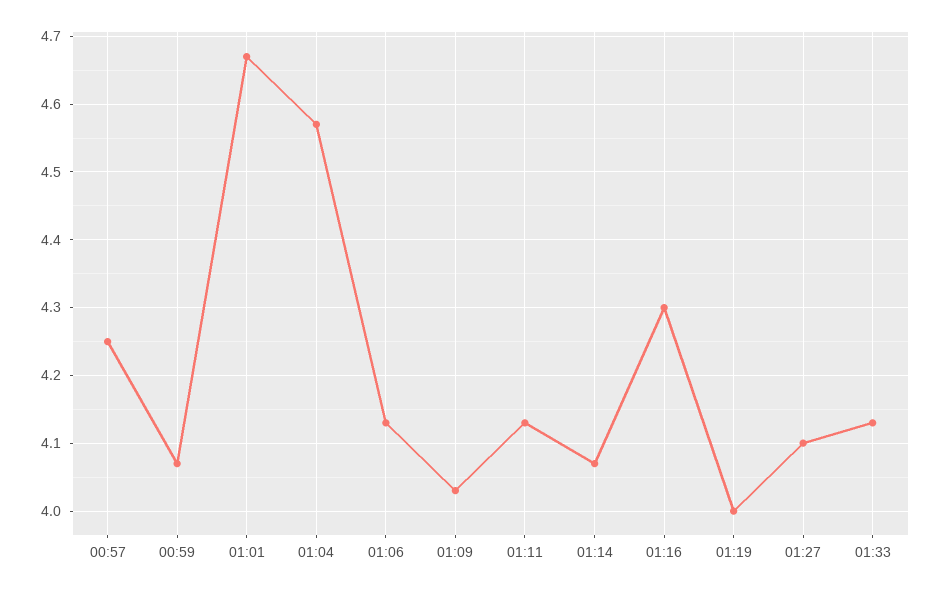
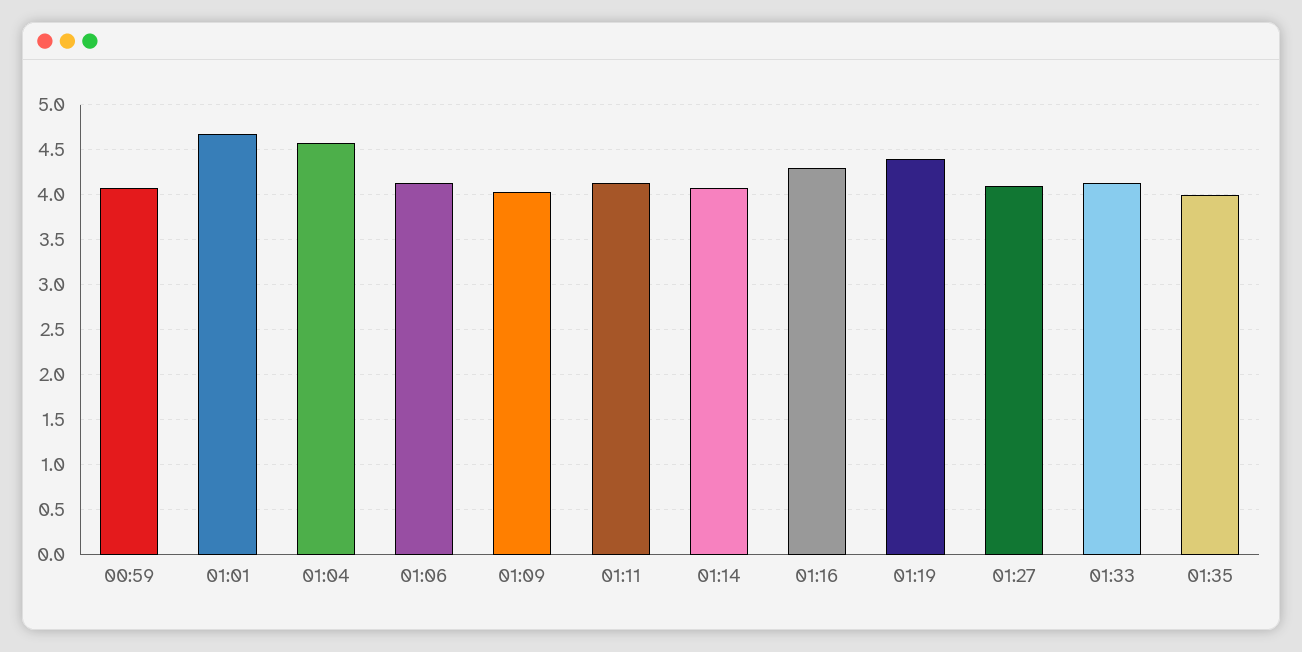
00:57: 4.25 -> none
01:19: 4 -> 4.4
01:35: none -> 4

